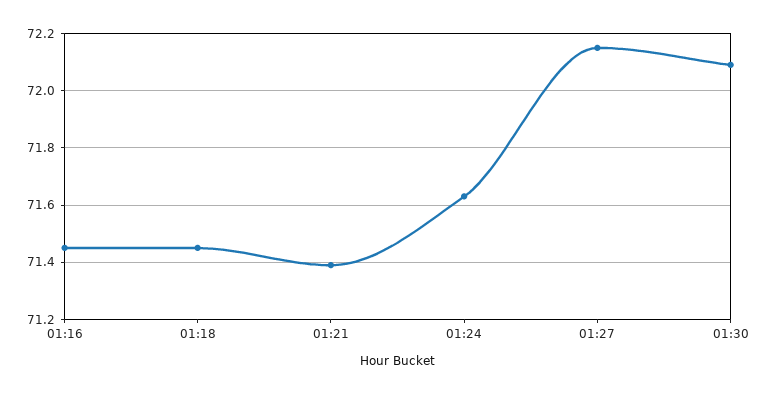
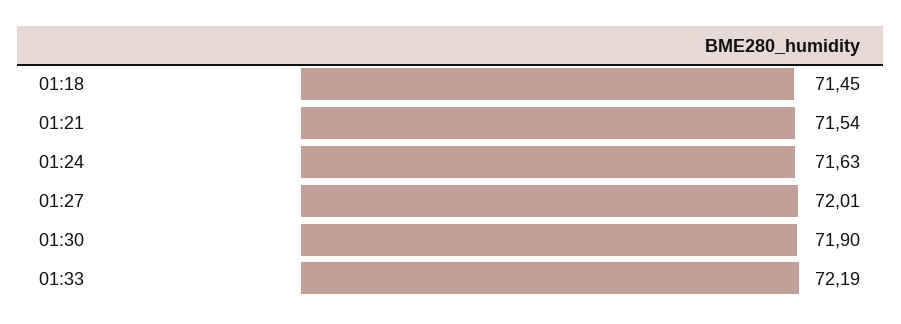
01:16: 71.45 -> none
01:21: 71.4 -> 71.54
01:27: 72.15 -> 72.01
01:30: 72.1 -> 71.9
01:33: none -> 72.19

